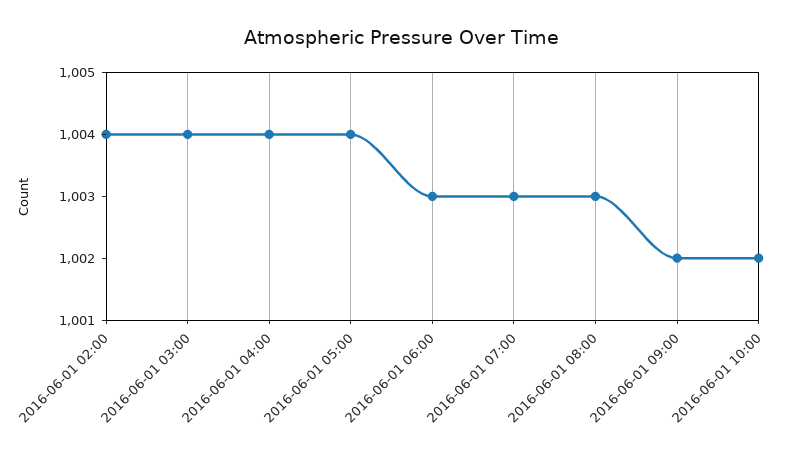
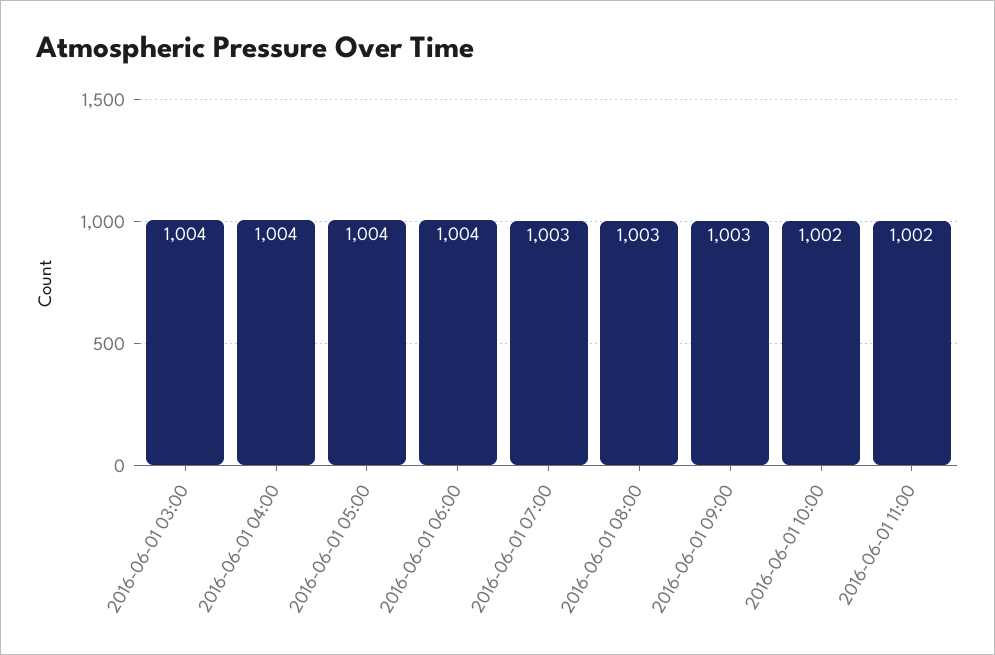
2016-06-01 02:00: 1004 -> none
2016-06-01 06:00: 1003 -> 1004
2016-06-01 09:00: 1002 -> 1003
2016-06-01 11:00: none -> 1002

